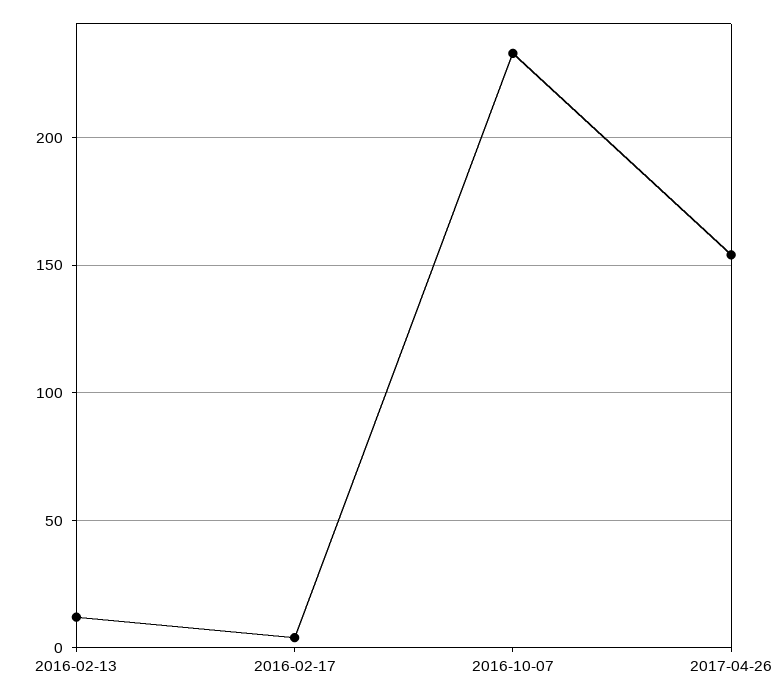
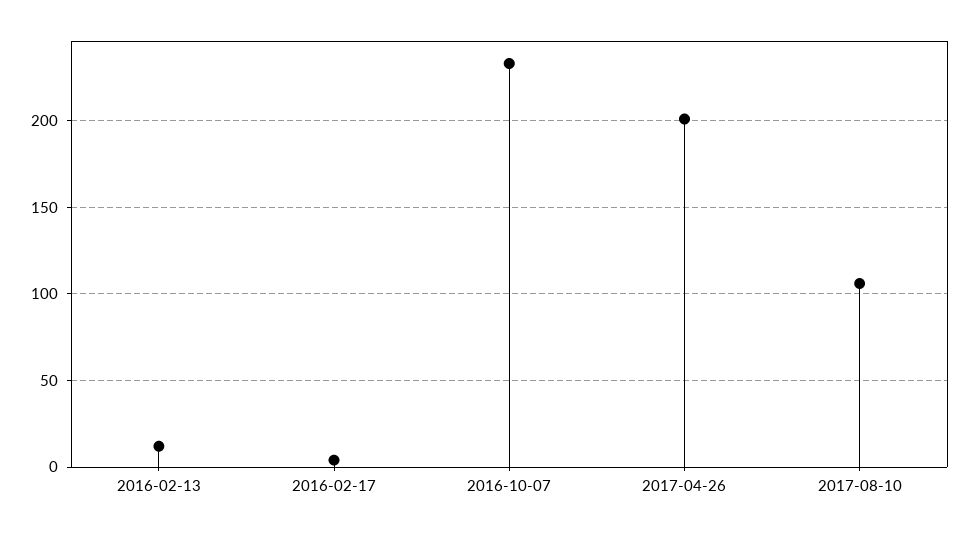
2017-04-26: 155 -> 200
2017-08-10: none -> 105

